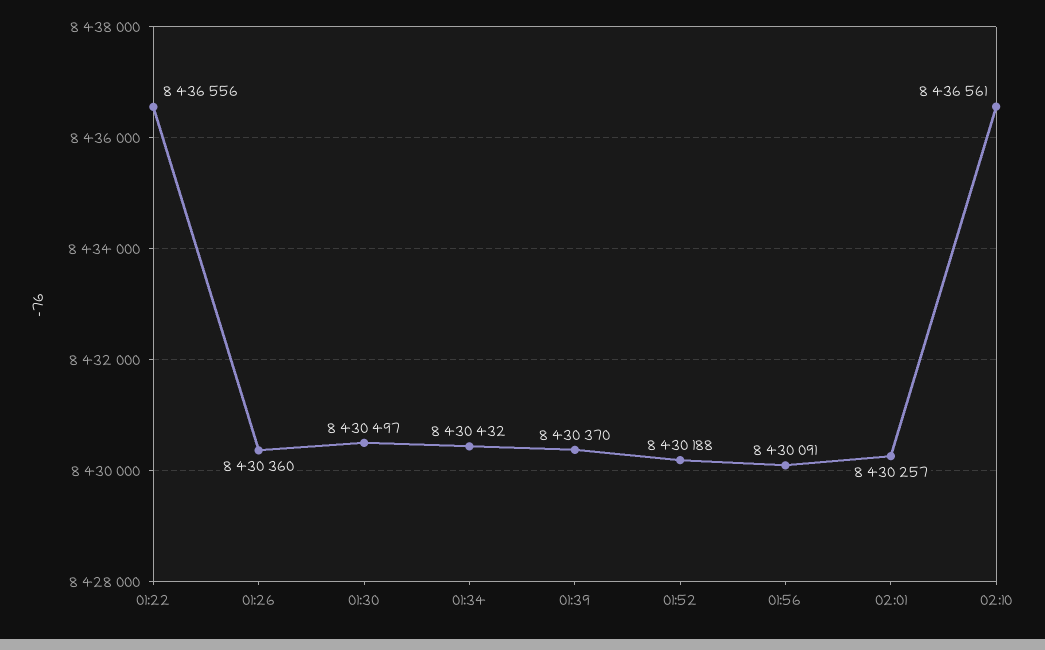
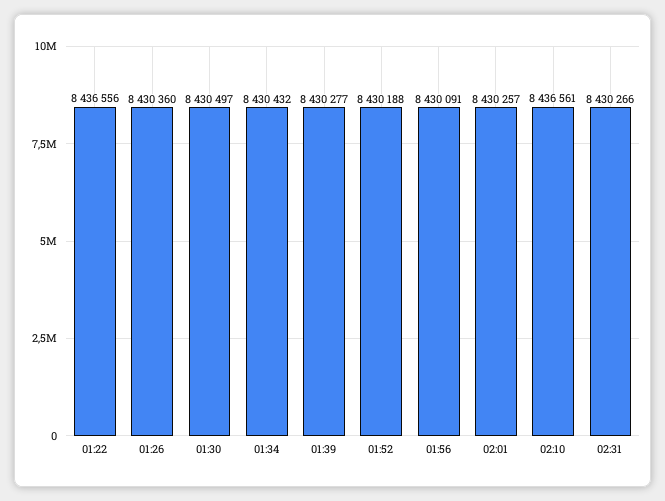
01:39: 8430370 -> 8430277
02:31: none -> 8430266

